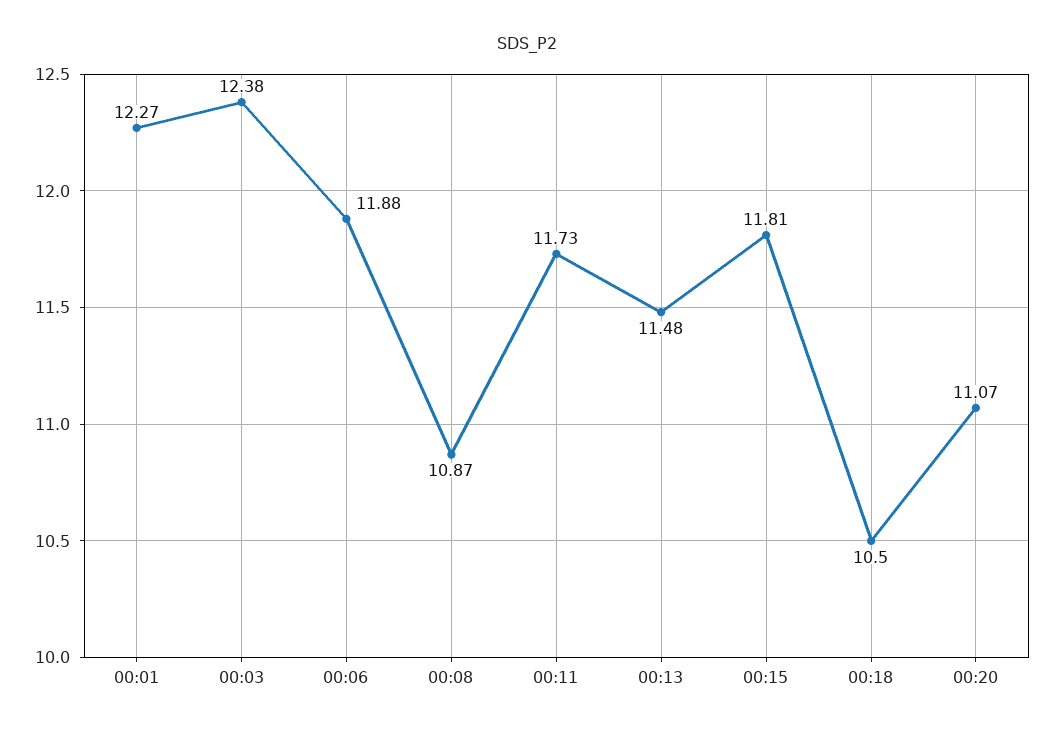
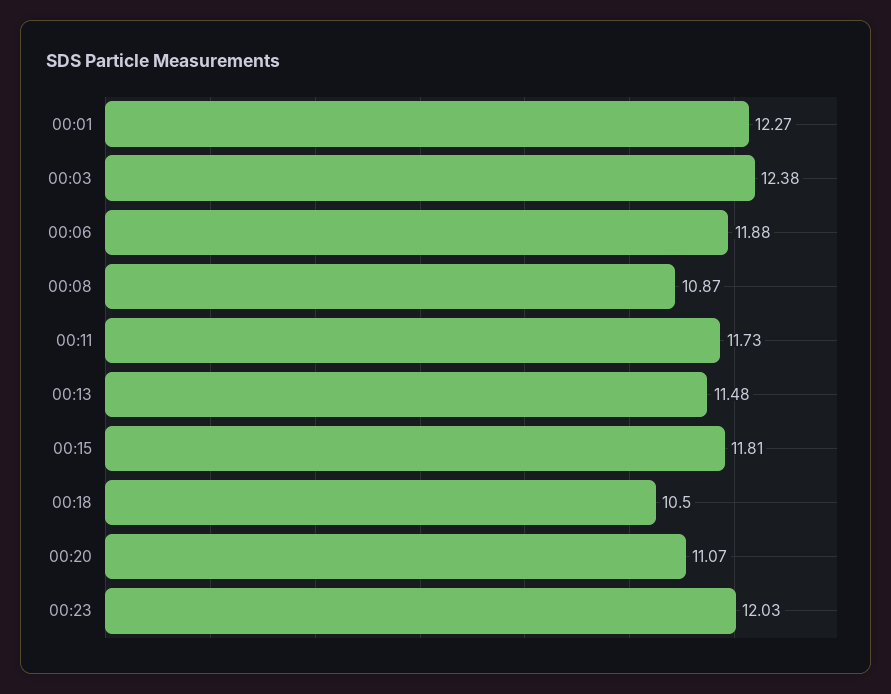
00:23: none -> 12.03

